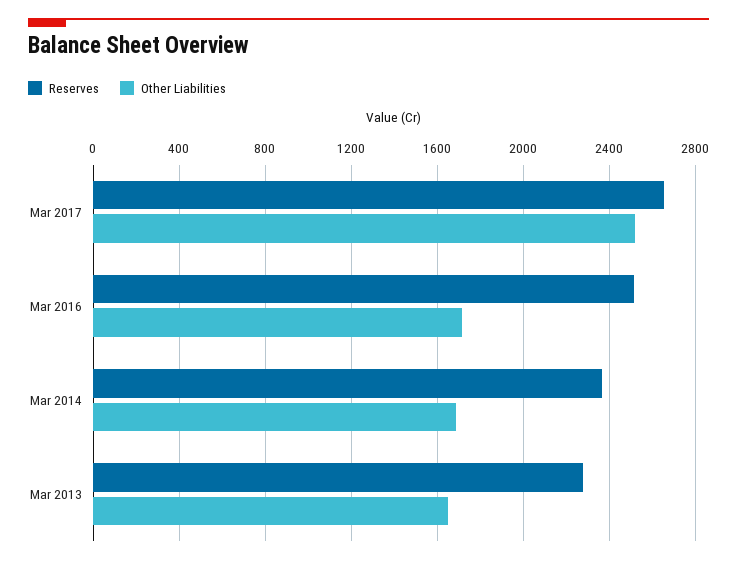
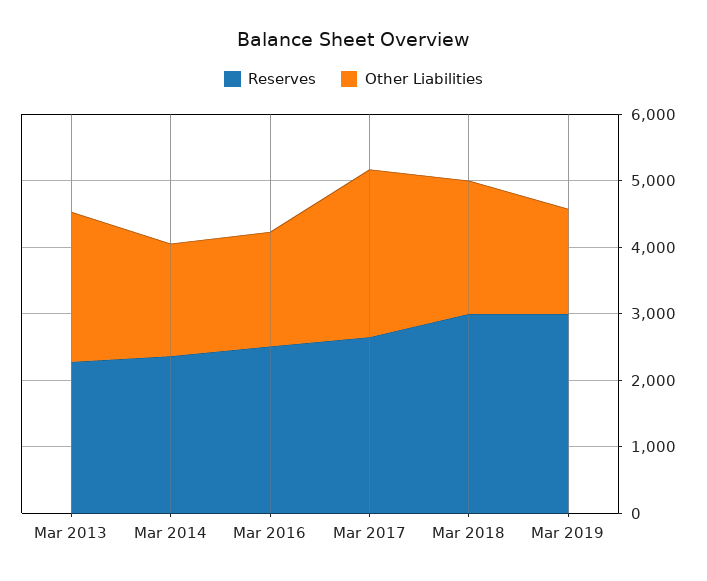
Other Liabilities, Mar 2013: 1650 -> 2200
Reserves, Mar 2018: none -> 3000
Other Liabilities, Mar 2018: none -> 2000
Reserves, Mar 2019: none -> 3000
Other Liabilities, Mar 2019: none -> 1600

